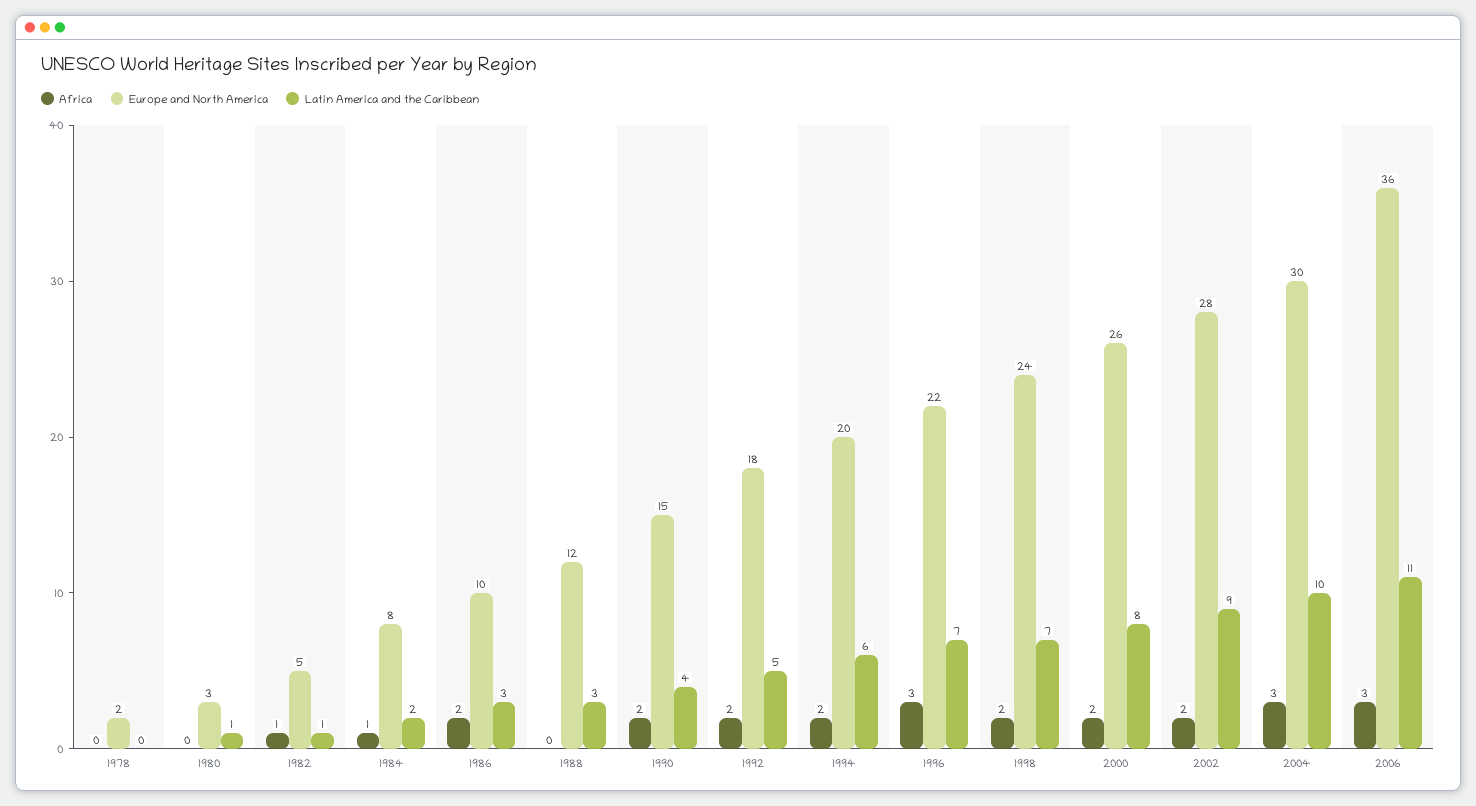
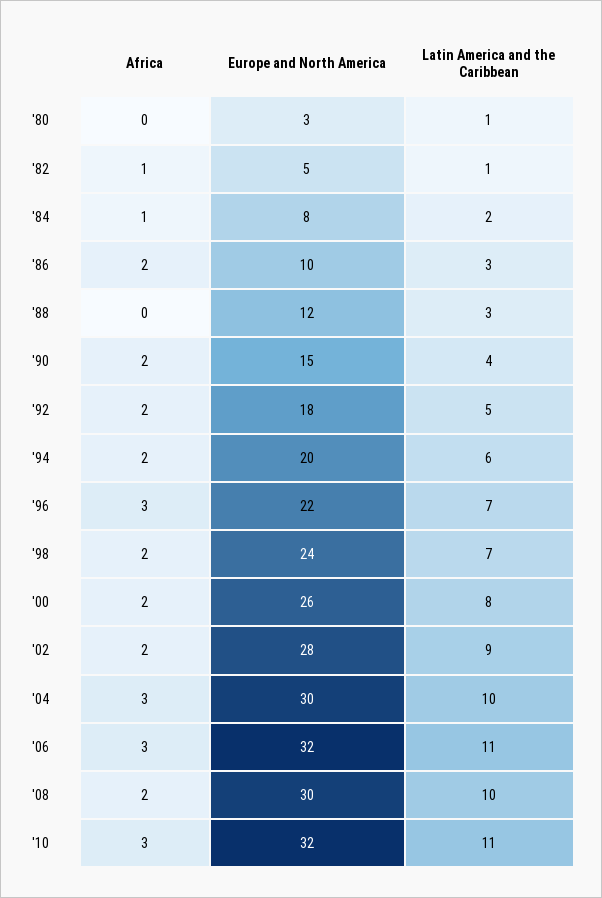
Africa, 1978: 0 -> none
Europe and North America, 1978: 2 -> none
Latin America and the Caribbean, 1978: 0 -> none
Europe and North America, 2006: 36 -> 32
Africa, '08: none -> 2
Europe and North America, '08: none -> 30
Latin America and the Caribbean, '08: none -> 10
Africa, '10: none -> 3
Europe and North America, '10: none -> 32
Latin America and the Caribbean, '10: none -> 11

